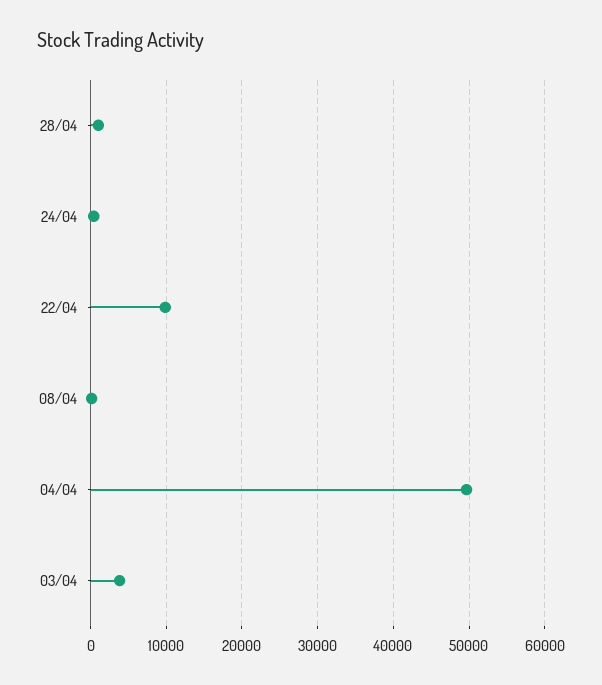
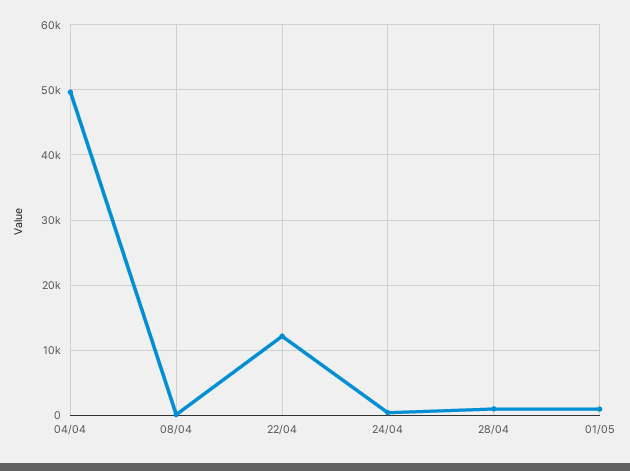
22/04: 10000 -> 12000
03/04: 4000 -> none
01/05: none -> 1000

